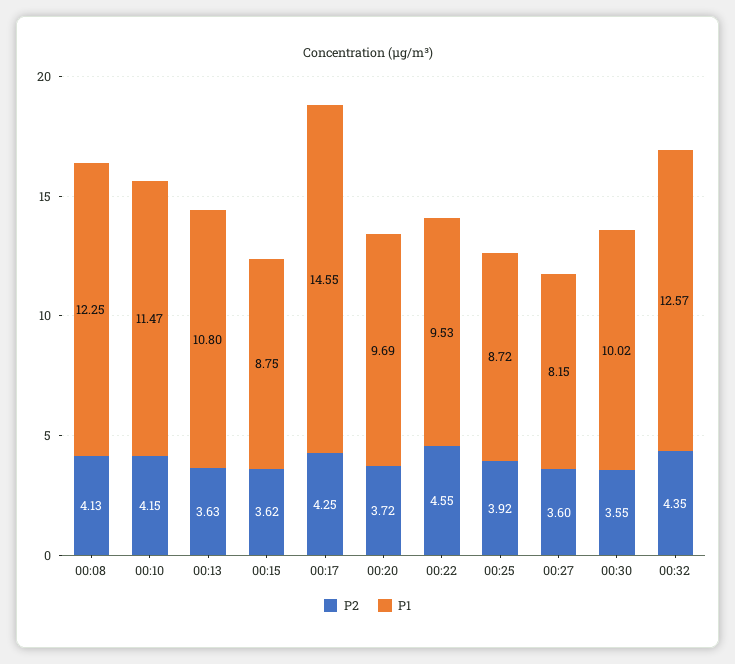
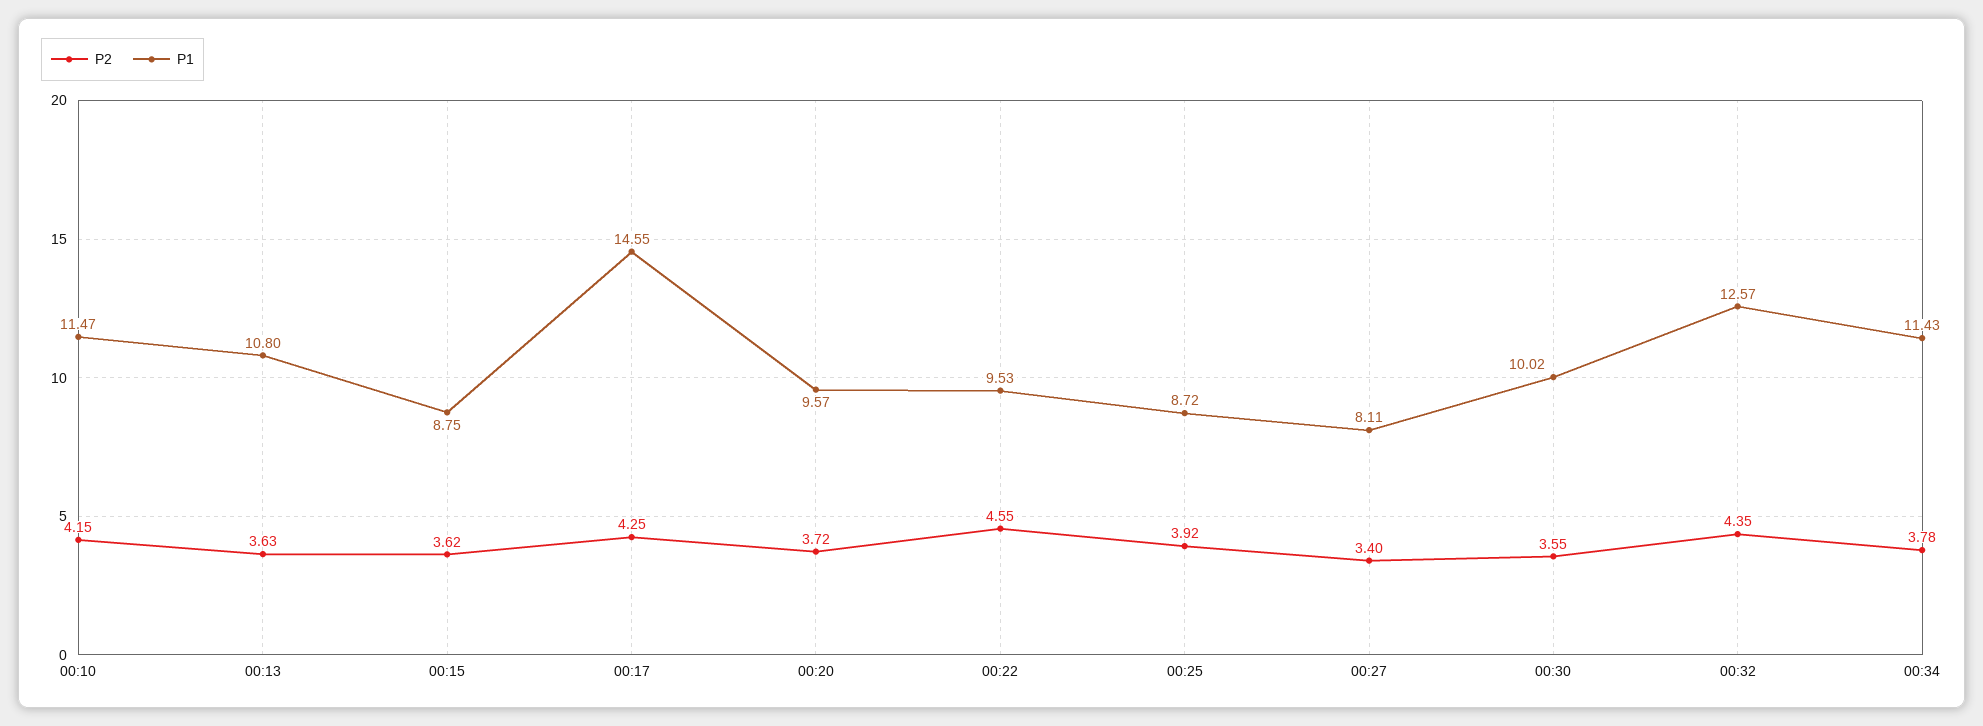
P2, 00:08: 4.13 -> none
P1, 00:08: 12.25 -> none
P1, 00:20: 9.69 -> 9.57
P2, 00:27: 3.6 -> 3.4
P1, 00:27: 8.15 -> 8.11
P2, 00:34: none -> 3.78
P1, 00:34: none -> 11.43

